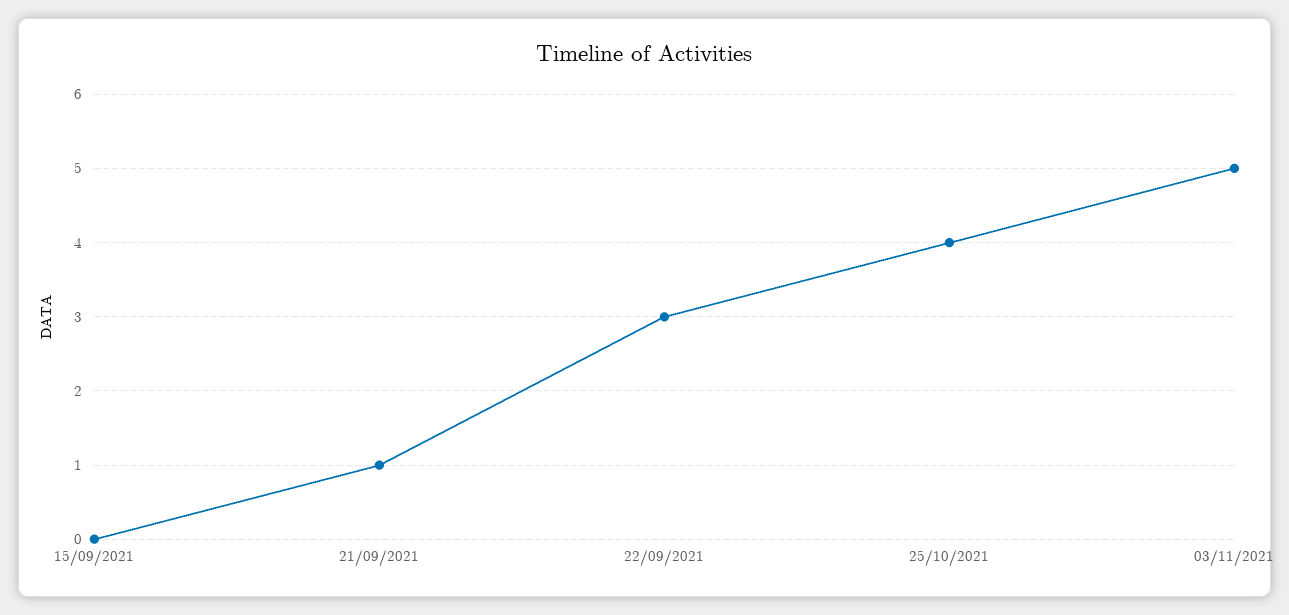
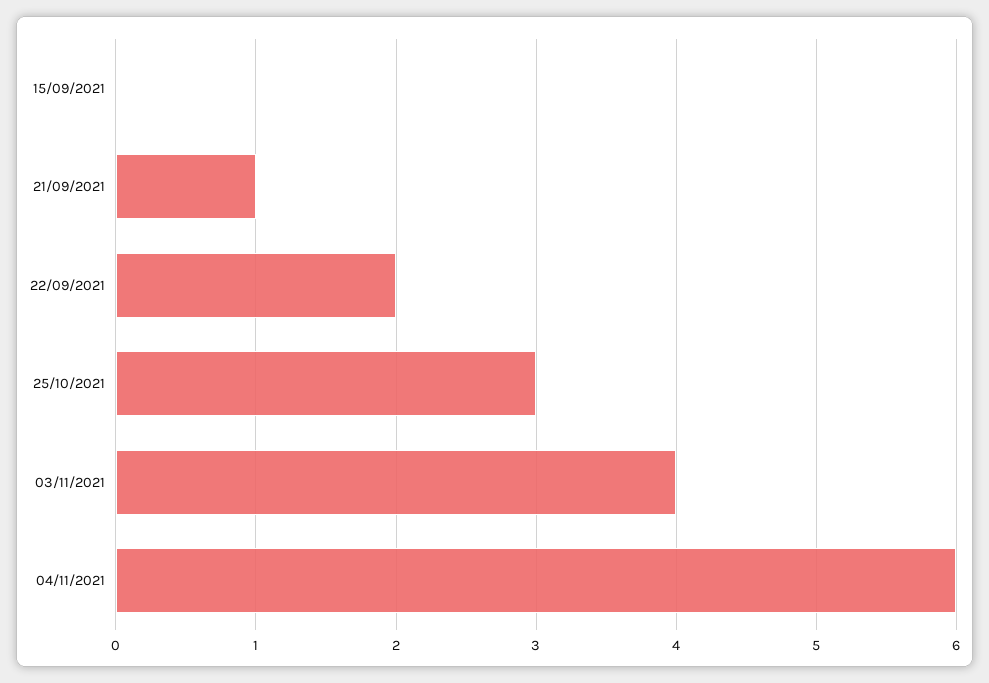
22/09/2021: 3 -> 2
25/10/2021: 4 -> 3
03/11/2021: 5 -> 4
04/11/2021: none -> 6

